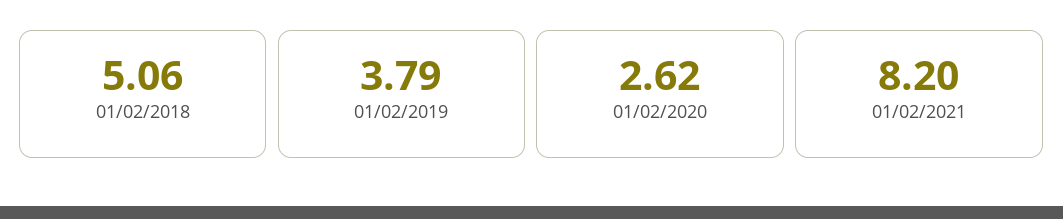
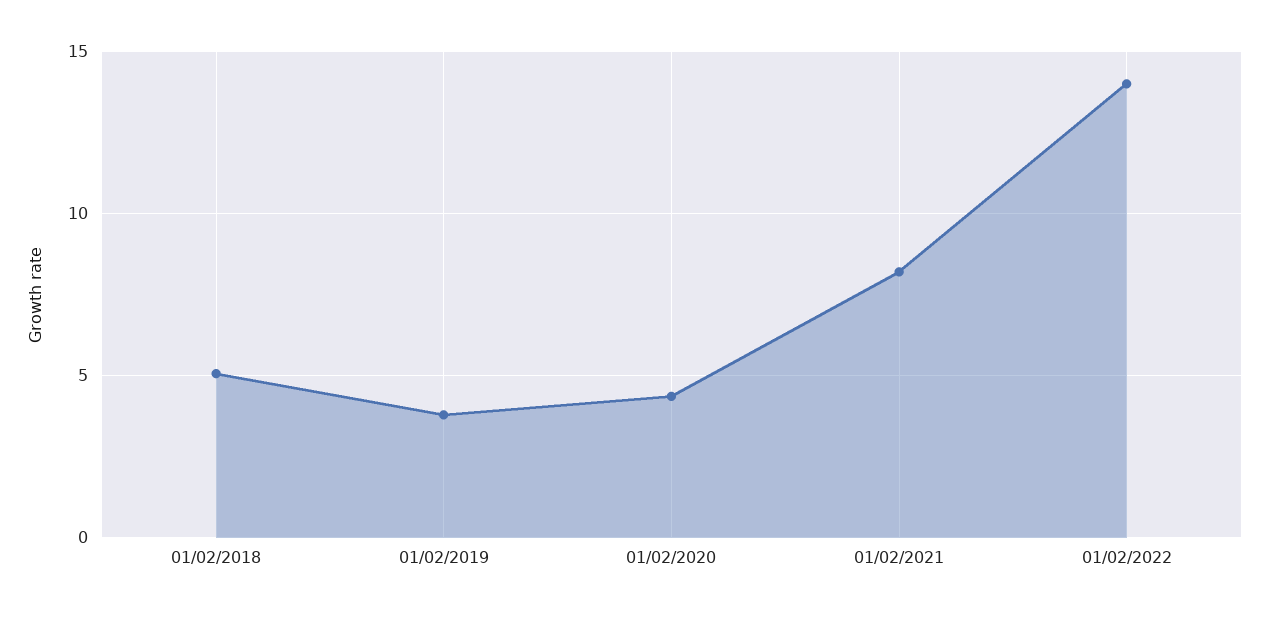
01/02/2020: 2.62 -> 4.5
01/02/2022: none -> 14

